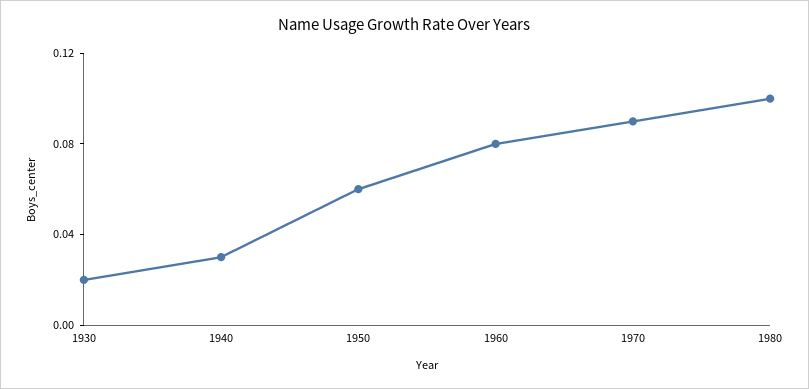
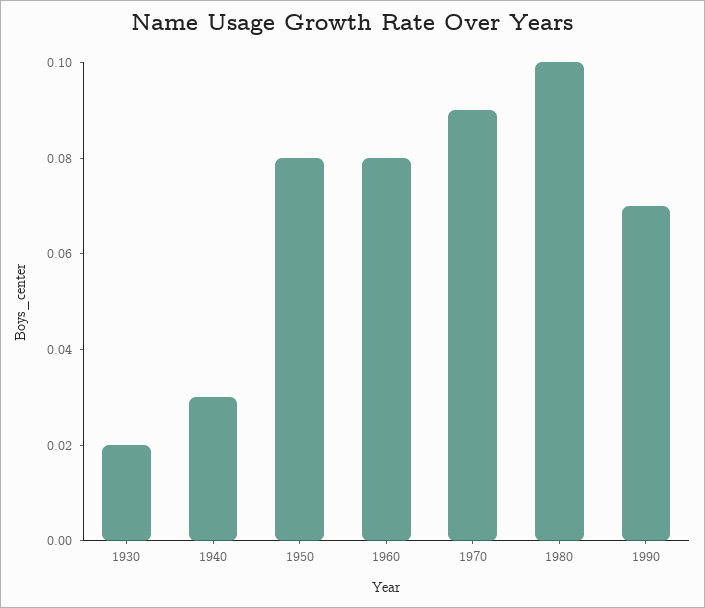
1950: 0.06 -> 0.08
1990: none -> 0.07

